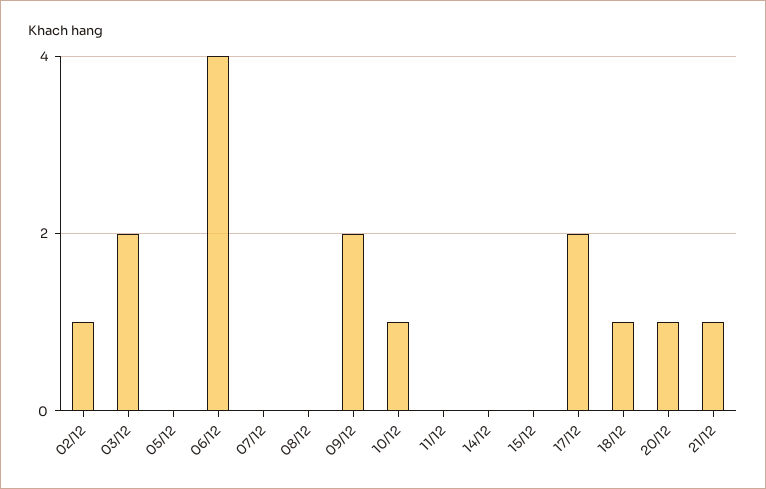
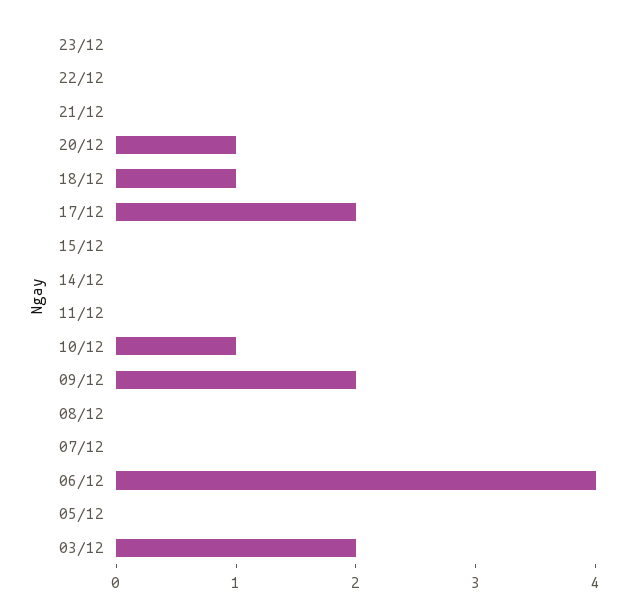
02/12: 1 -> none
21/12: 1 -> 0
23/12: none -> 0
22/12: none -> 0

